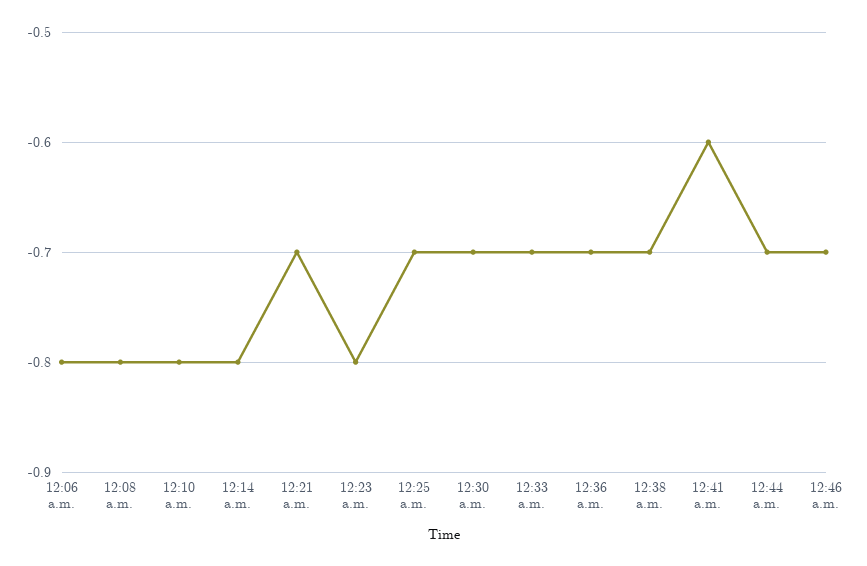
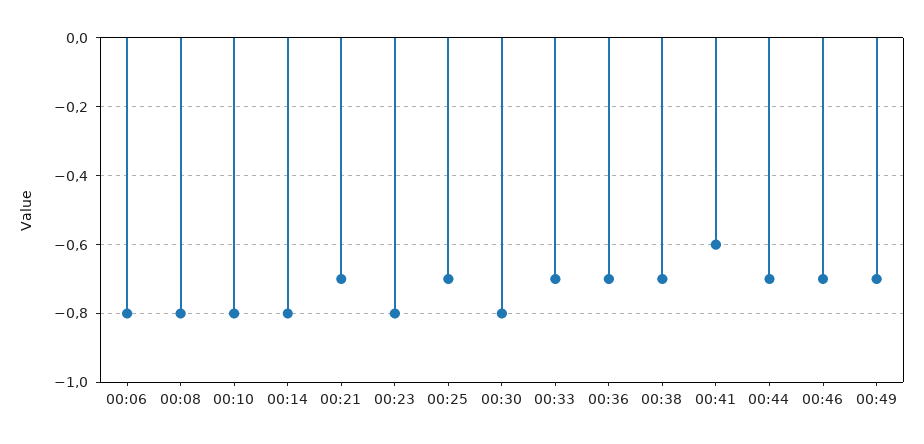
12:30 a.m.: -0.7 -> -0.8
00:49: none -> -0.7

